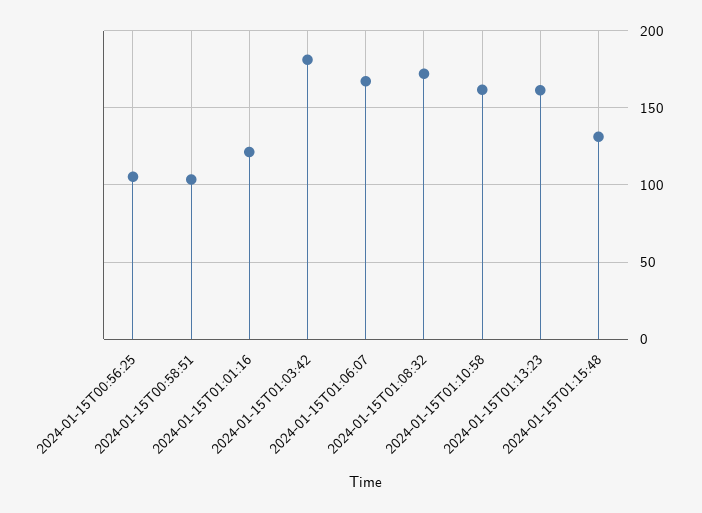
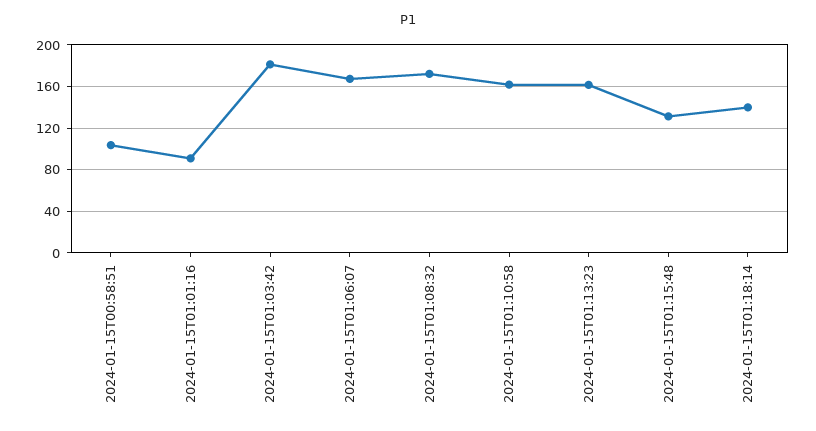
2024-01-15T00:56:25: 105 -> none
2024-01-15T01:01:16: 120 -> 90
2024-01-15T01:18:14: none -> 140

